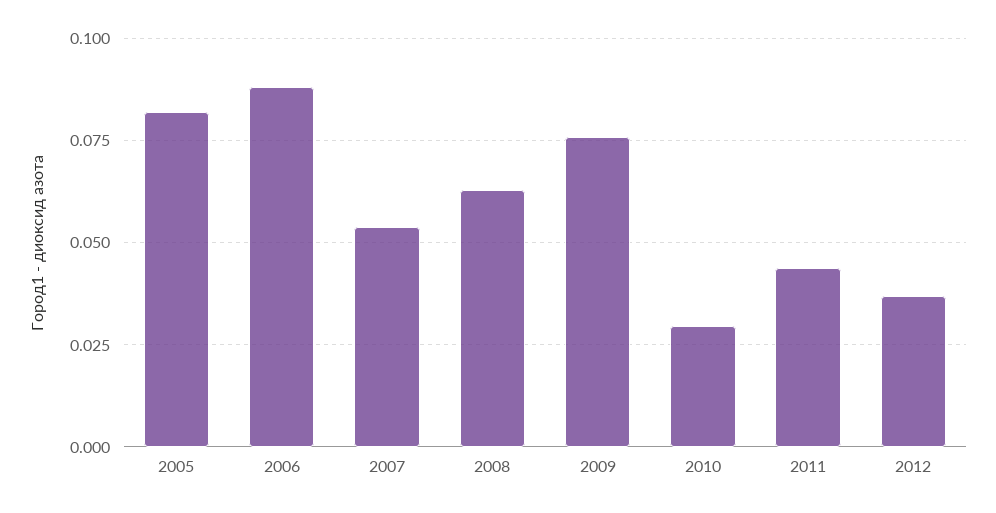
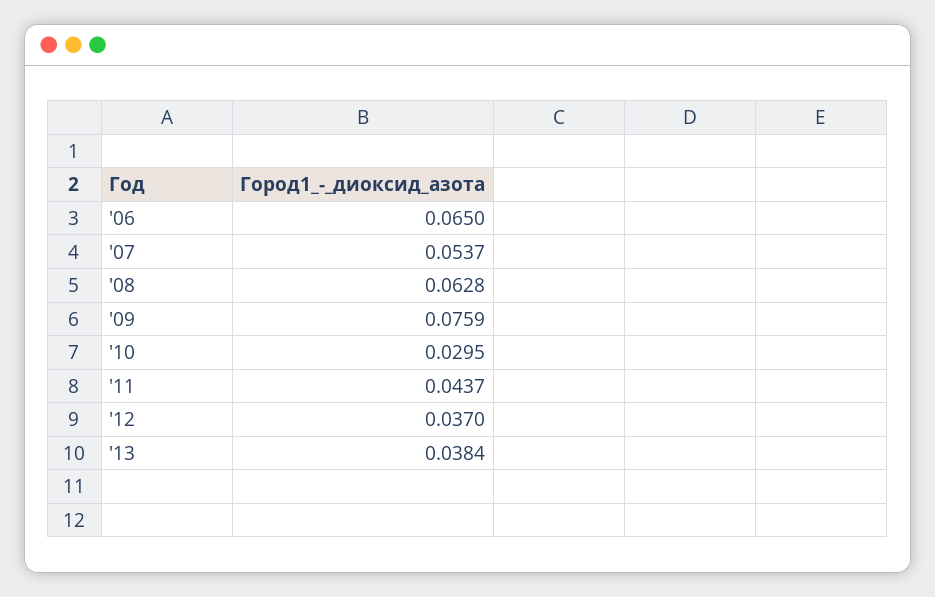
2005: 0.0825 -> none
2006: 0.0875 -> 0.065
'13: none -> 0.0384

